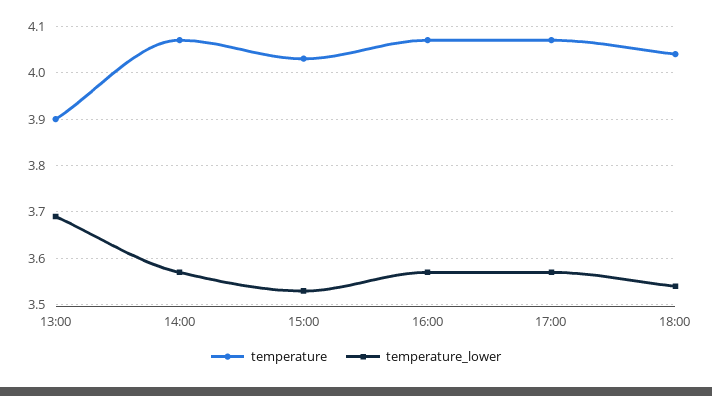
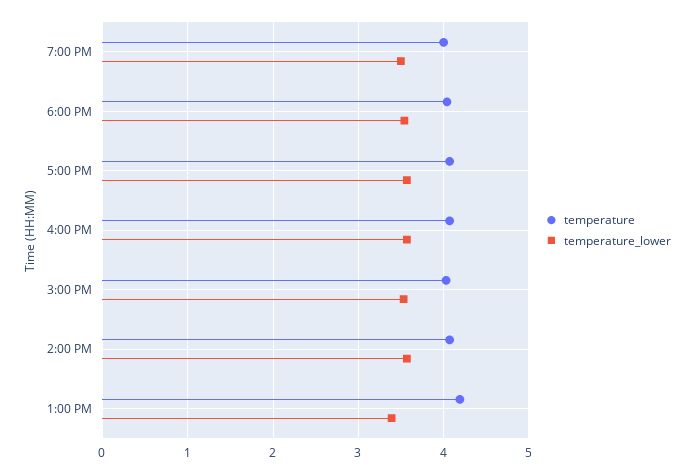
temperature, 13:00: 3.9 -> 4.2
temperature_lower, 13:00: 3.7 -> 3.4
temperature, 7:00 PM: none -> 4
temperature_lower, 7:00 PM: none -> 3.5

